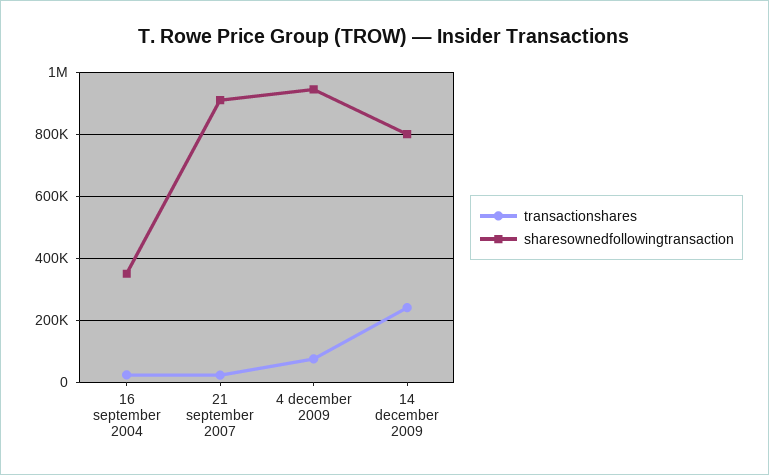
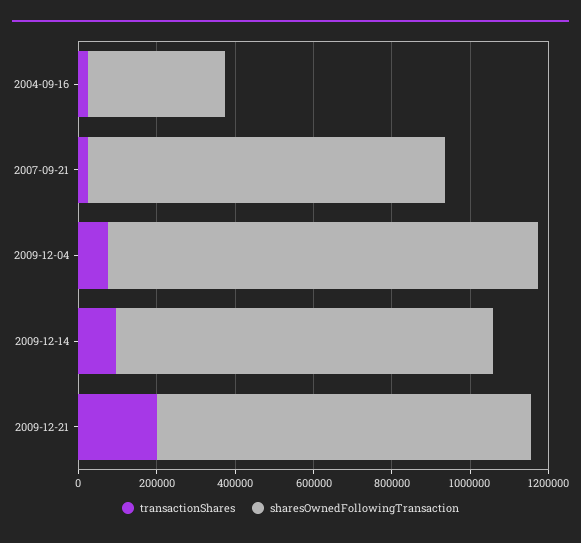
sharesownedfollowingtransaction, 4 december 2009: 940000 -> 1100000
transactionshares, 14 december 2009: 240000 -> 100000
sharesownedfollowingtransaction, 14 december 2009: 800000 -> 950000
transactionshares, 2009-12-21: none -> 200000
sharesownedfollowingtransaction, 2009-12-21: none -> 950000

